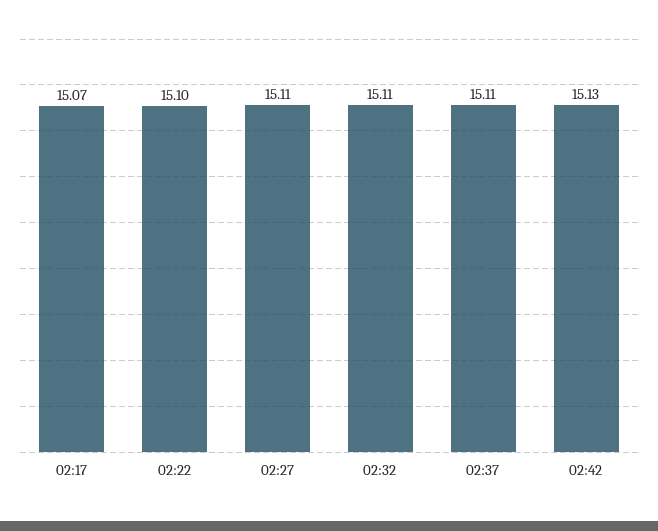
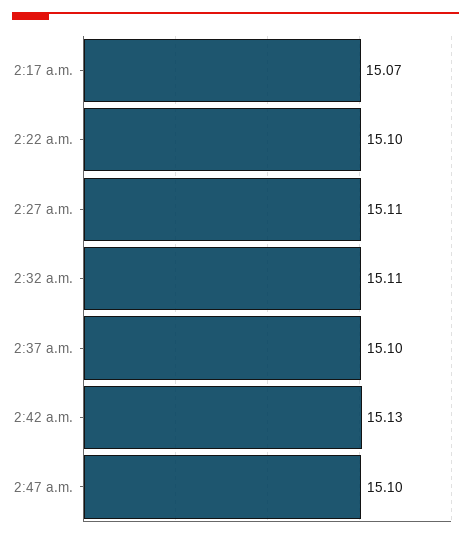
02:37: 15.11 -> 15.1
2:47 a.m.: none -> 15.1

